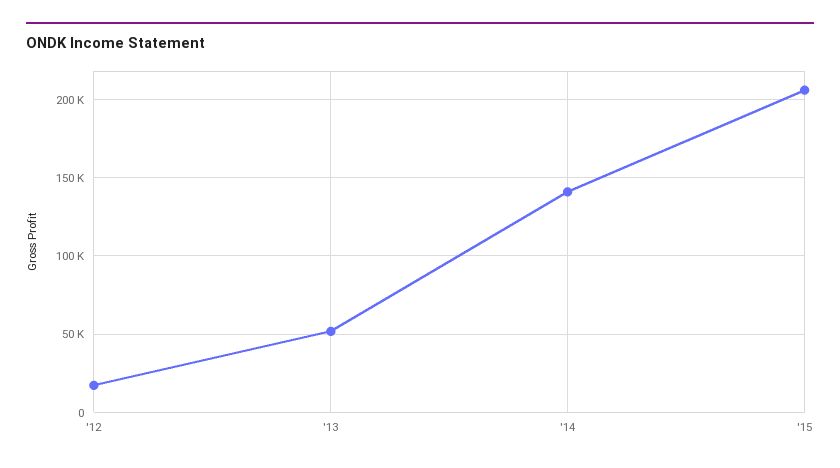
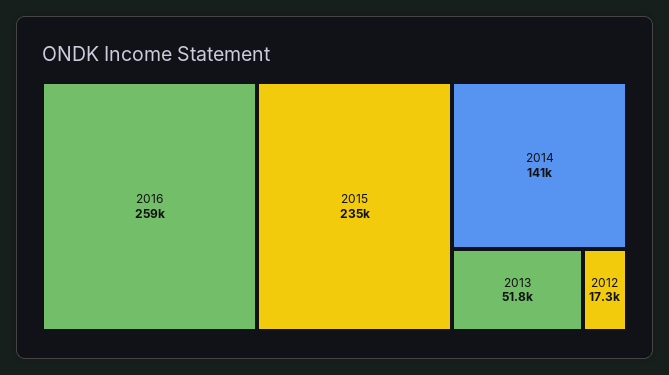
'15: 205000 -> 235000
2016: none -> 259000

